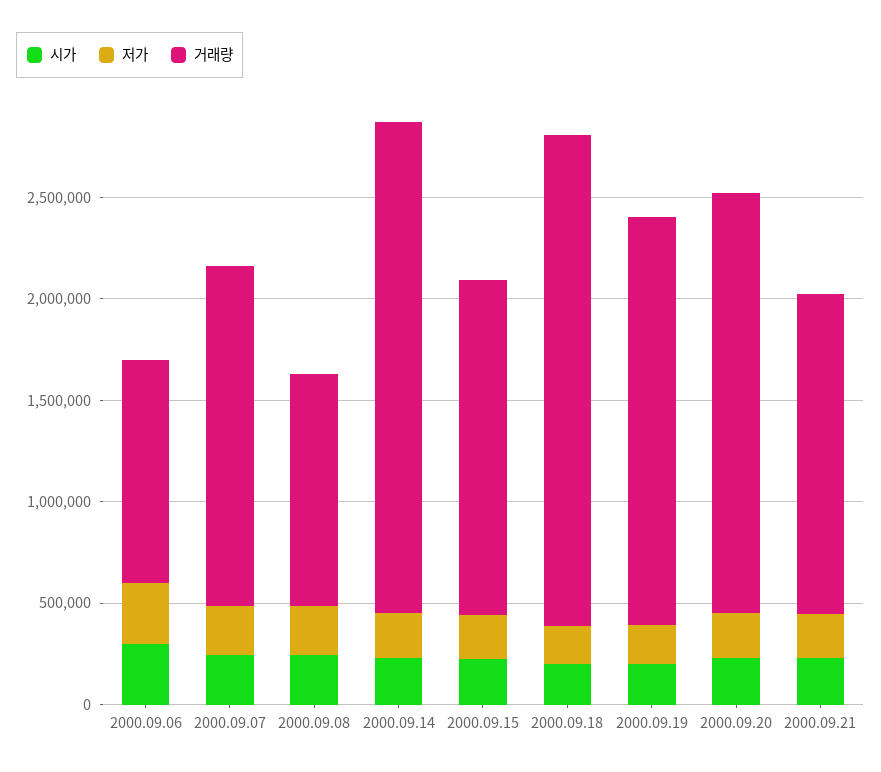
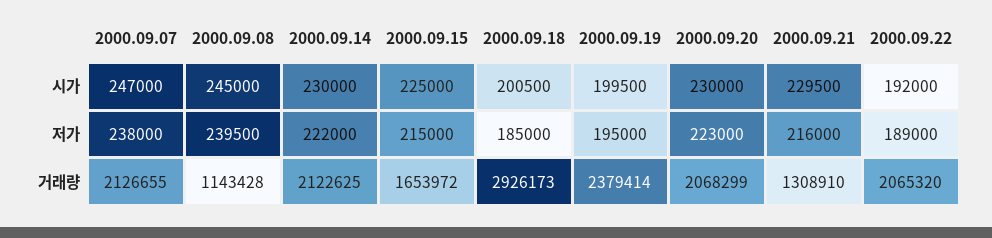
시가, 2000.09.06: 300000 -> none
저가, 2000.09.06: 300000 -> none
거래량, 2000.09.06: 1100000 -> none
거래량, 2000.09.07: 1700000 -> 2126655
거래량, 2000.09.14: 2400000 -> 2122625
거래량, 2000.09.18: 2400000 -> 2926173
거래량, 2000.09.19: 2000000 -> 2379414
거래량, 2000.09.21: 1600000 -> 1308910
시가, 2000.09.22: none -> 192000
저가, 2000.09.22: none -> 189000
거래량, 2000.09.22: none -> 2065320

